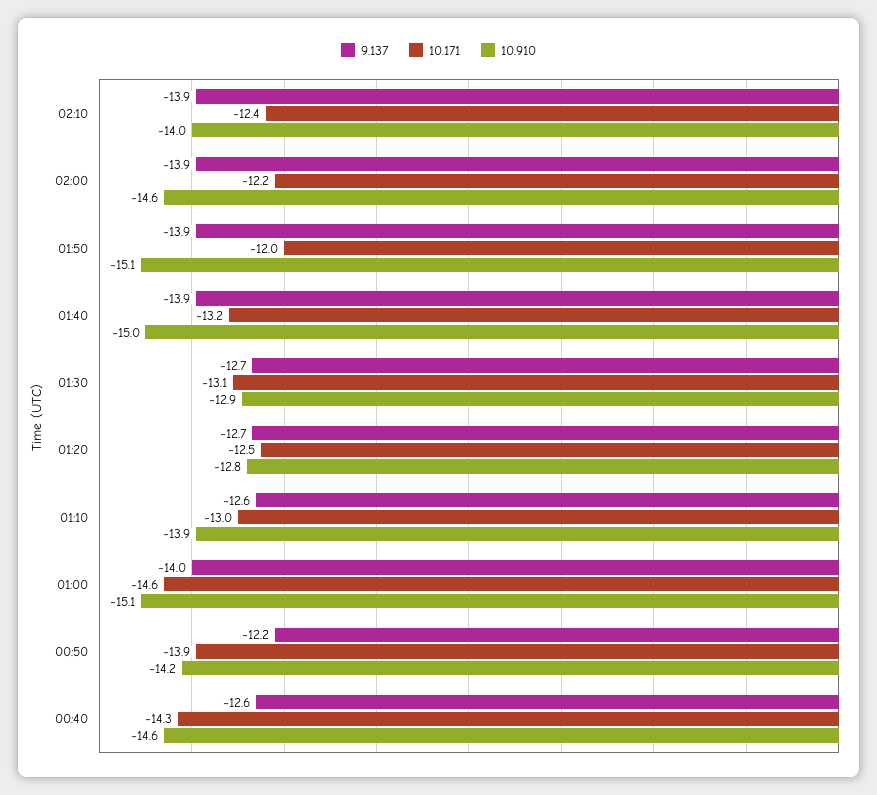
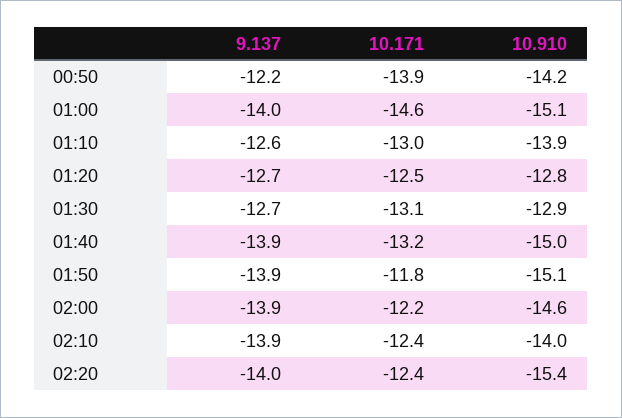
10.171, 01:50: -12 -> -11.8
9.137, 00:40: -12.6 -> none
10.171, 00:40: -14.3 -> none
10.910, 00:40: -14.6 -> none
9.137, 02:20: none -> -14
10.171, 02:20: none -> -12.4
10.910, 02:20: none -> -15.4

